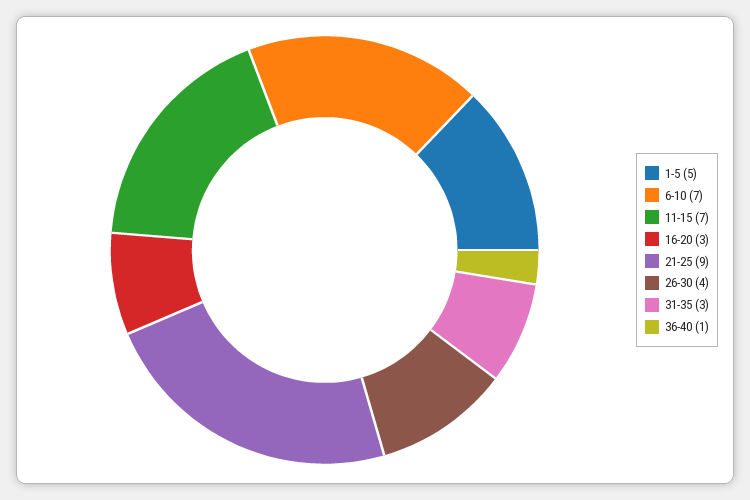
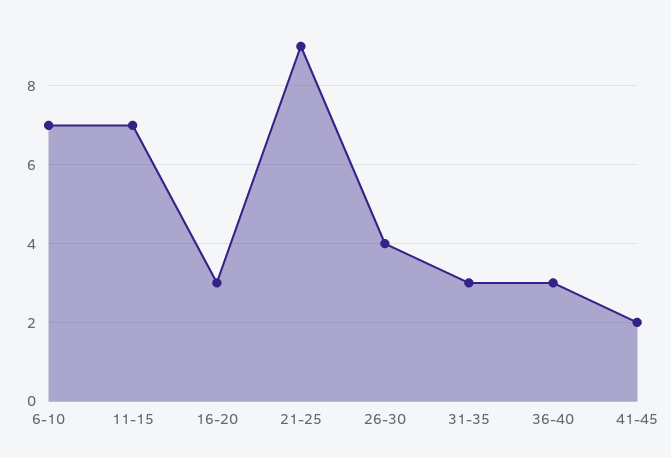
1-5: 5 -> none
36-40: 1 -> 3
41-45: none -> 2

